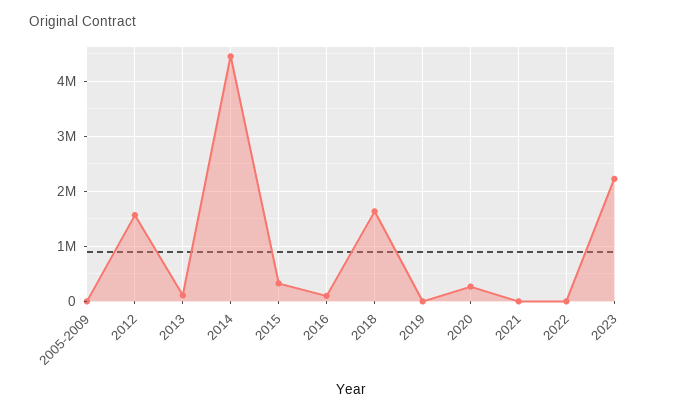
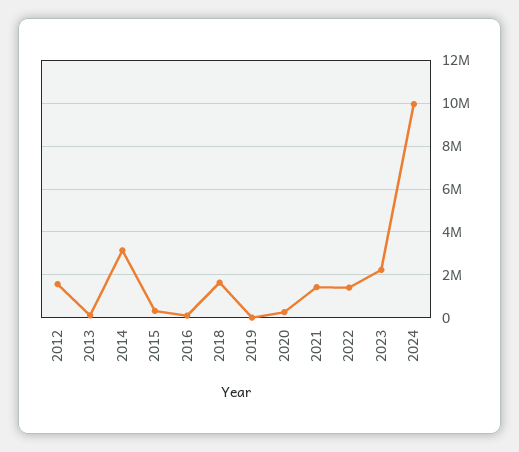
2005-2009: 0 -> none
2014: 4400000 -> 3000000
2021: 0 -> 1500000
2022: 0 -> 1500000
2024: none -> 10000000

